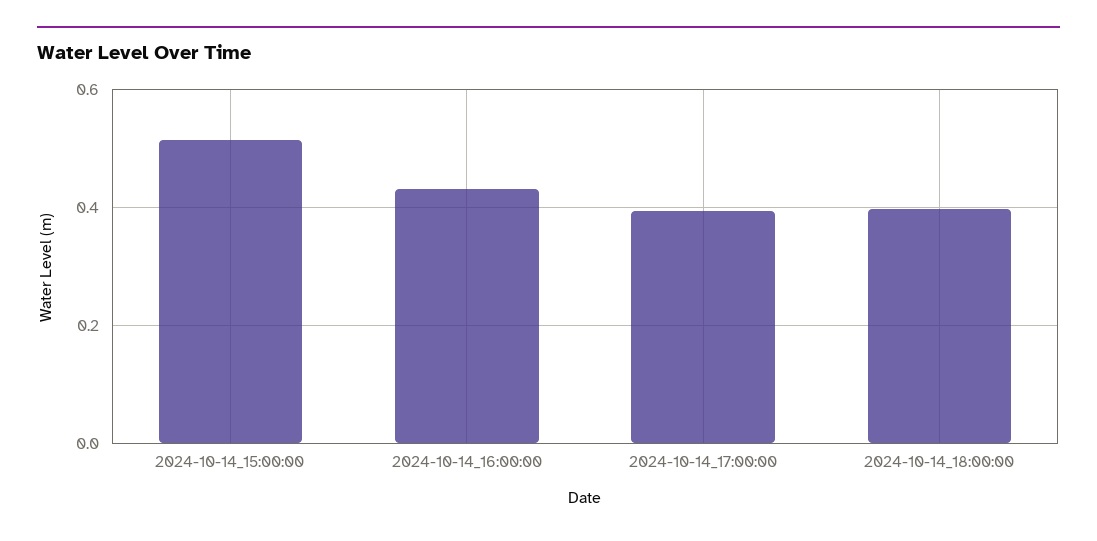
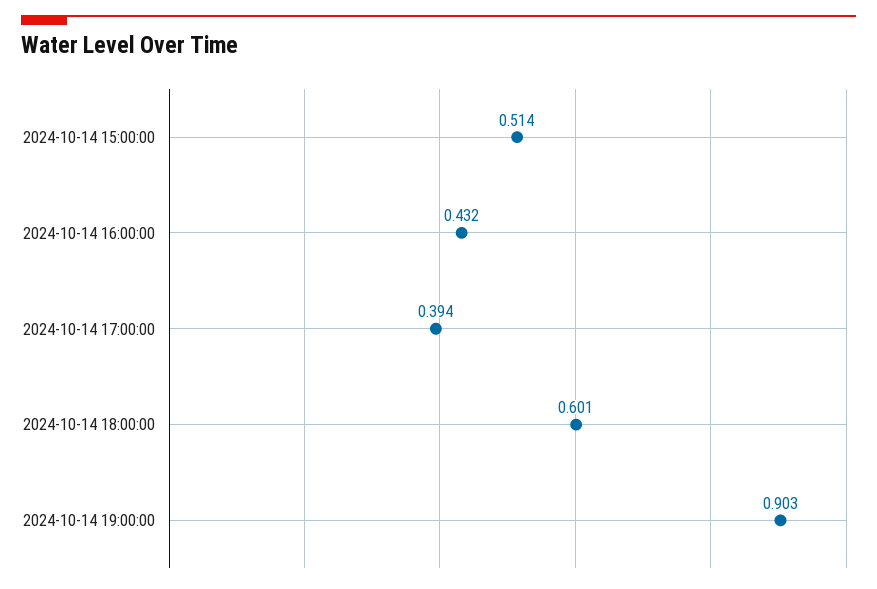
2024-10-14_18:00:00: 0.4 -> 0.601
2024-10-14 19:00:00: none -> 0.903

